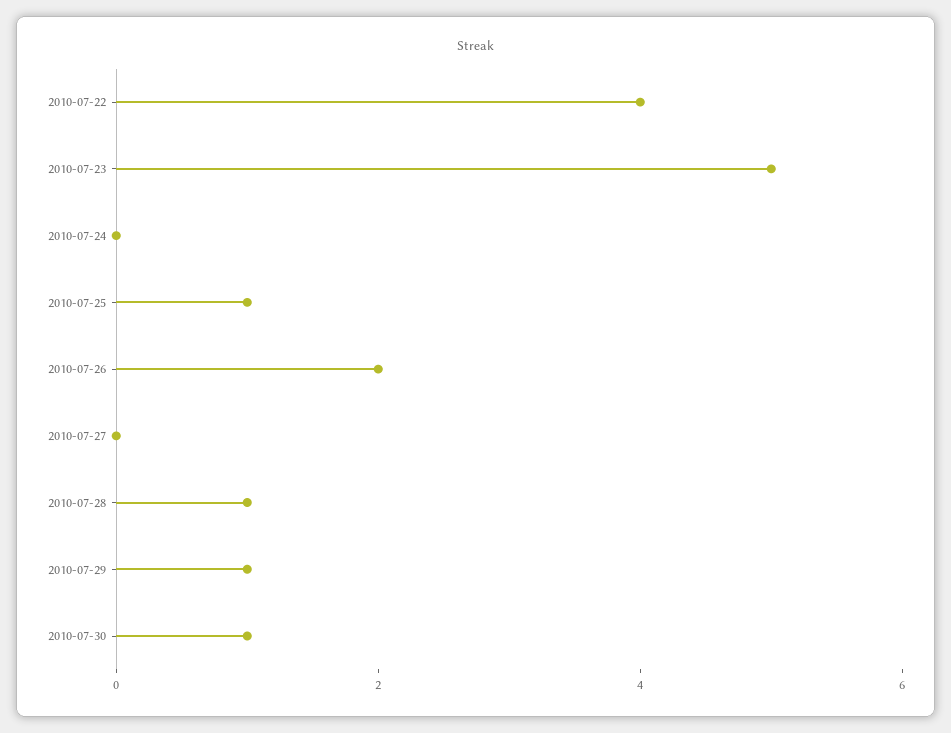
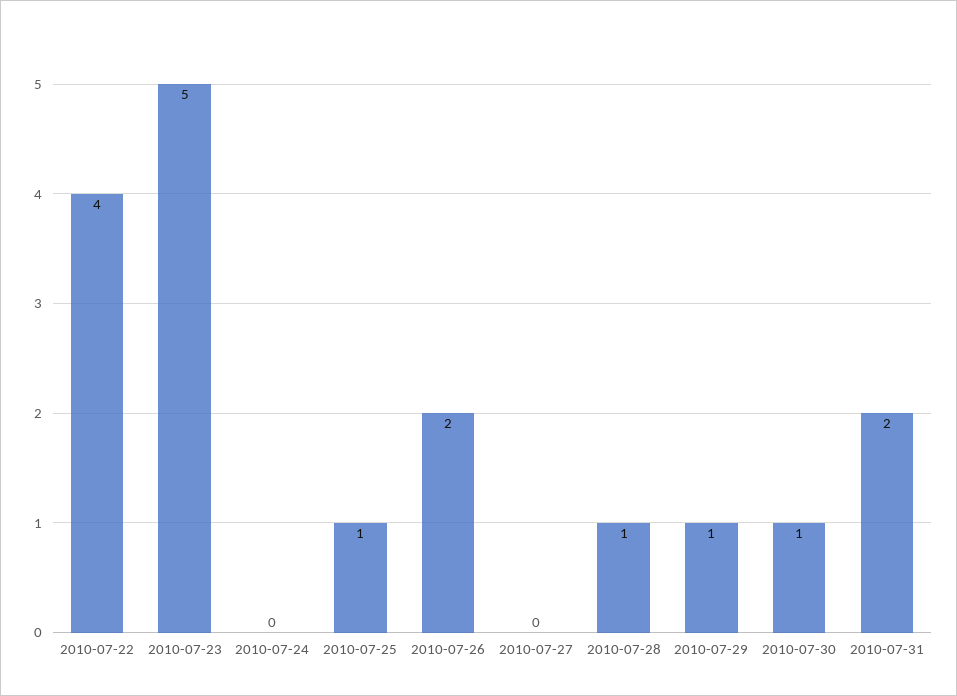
2010-07-31: none -> 2

